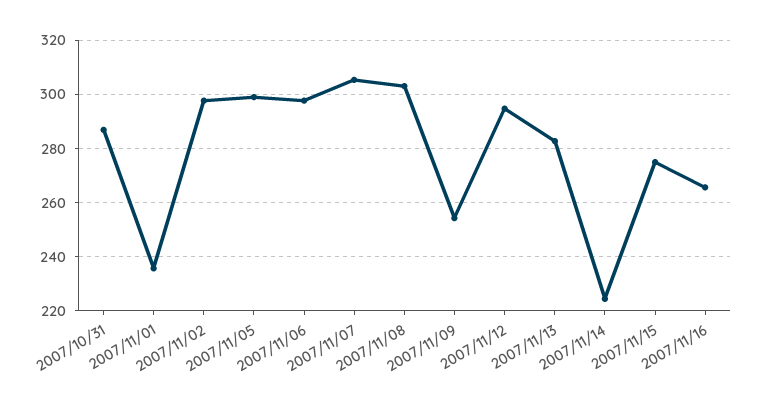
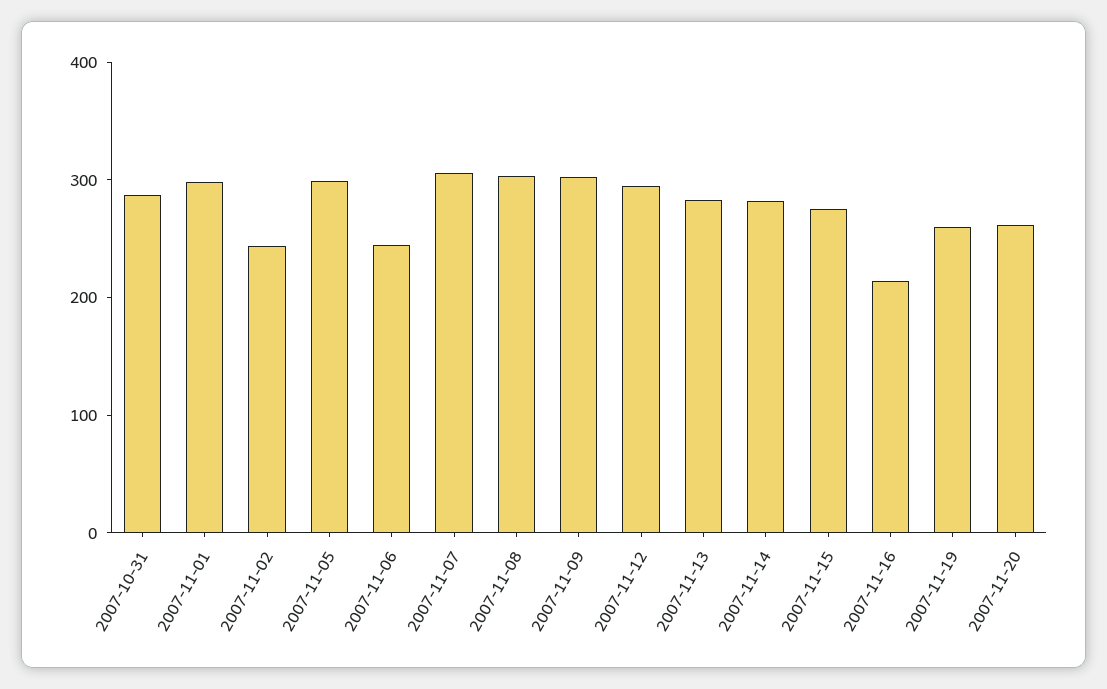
2007/11/01: 235 -> 300
2007/11/02: 297.5 -> 240
2007/11/06: 297.5 -> 240
2007/11/09: 255 -> 300
2007/11/14: 225 -> 280
2007/11/16: 265 -> 220
2007-11-19: none -> 260
2007-11-20: none -> 260

